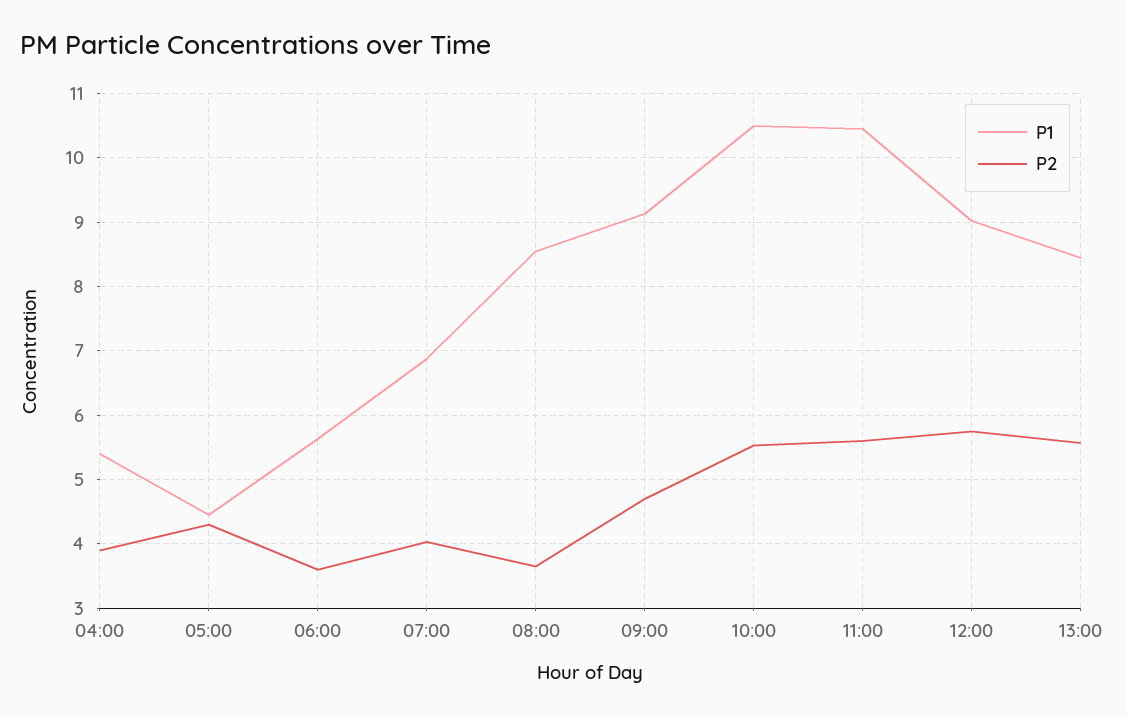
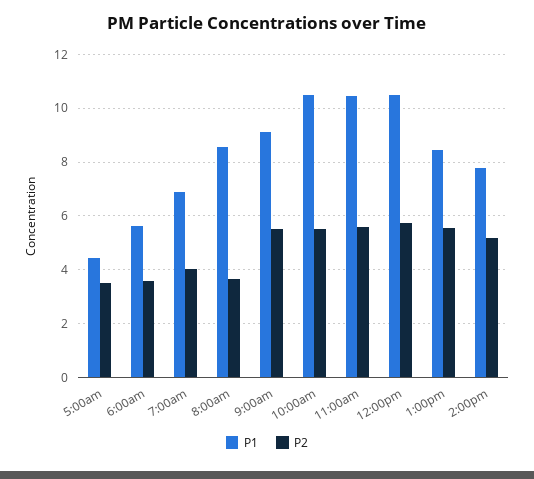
P1, 04:00: 5.4 -> none
P2, 04:00: 3.9 -> none
P2, 05:00: 4.3 -> 3.5
P2, 09:00: 4.7 -> 5.5
P1, 12:00: 9 -> 10.5
P1, 2:00pm: none -> 7.75
P2, 2:00pm: none -> 5.25

